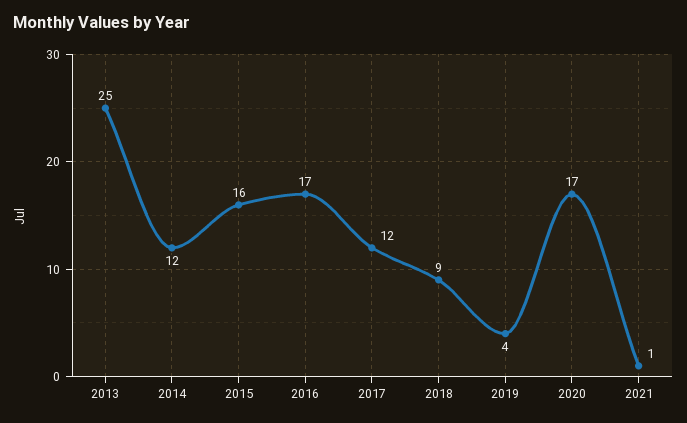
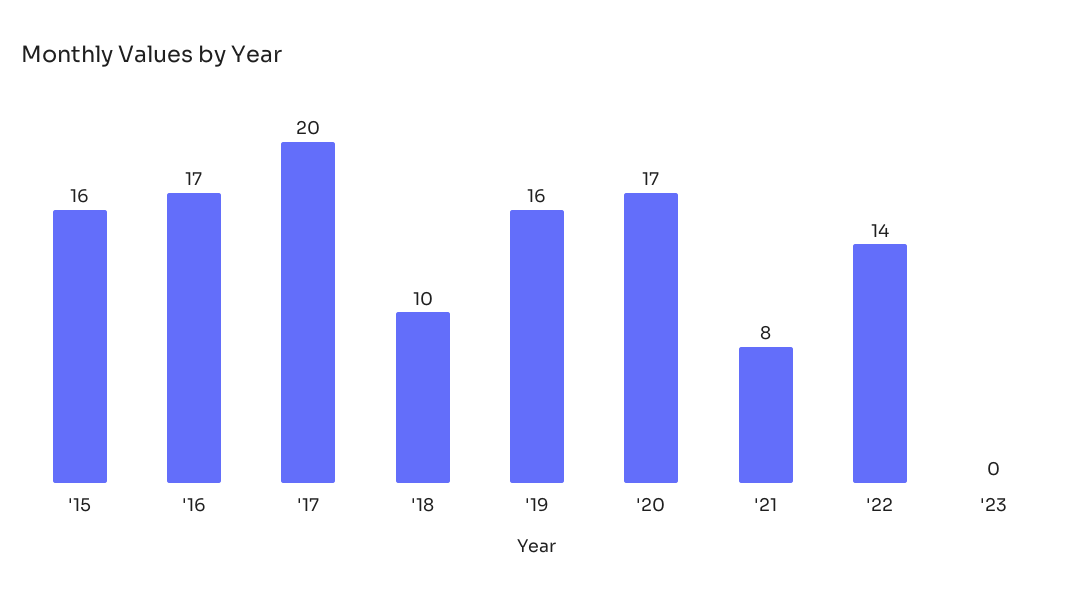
2013: 25 -> none
2014: 12 -> none
2017: 12 -> 20
2018: 9 -> 10
2019: 4 -> 16
2021: 1 -> 8
'22: none -> 14
'23: none -> 0

